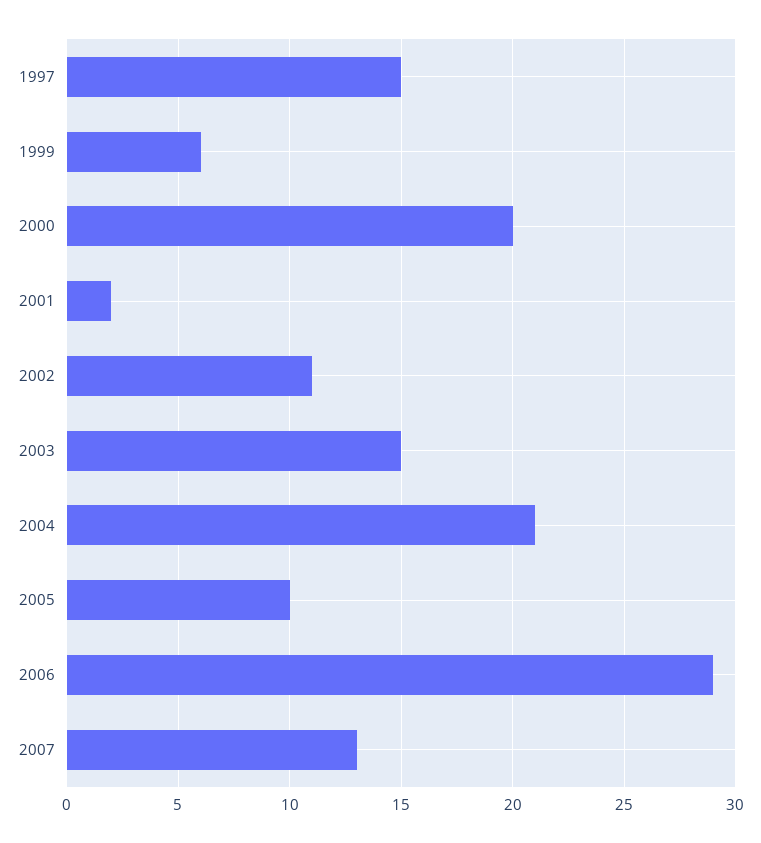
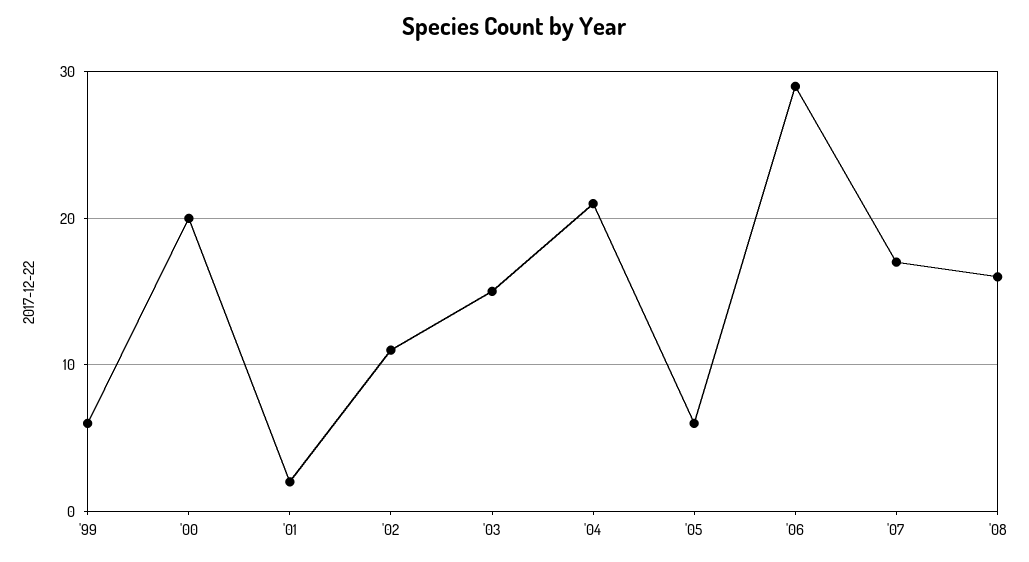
1997: 15 -> none
2005: 10 -> 6
2007: 13 -> 17
'08: none -> 16

